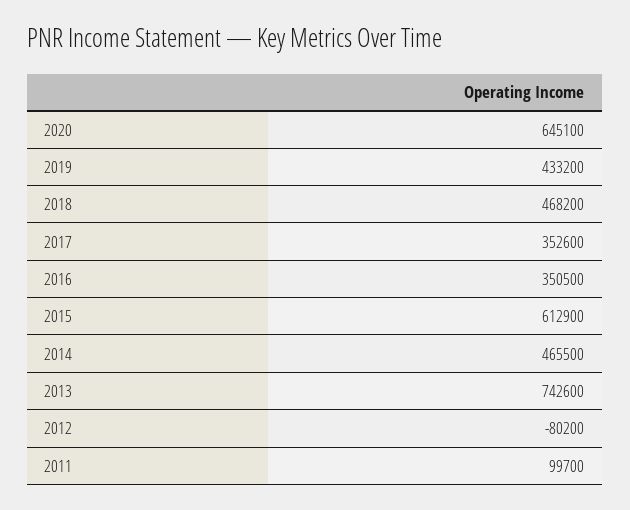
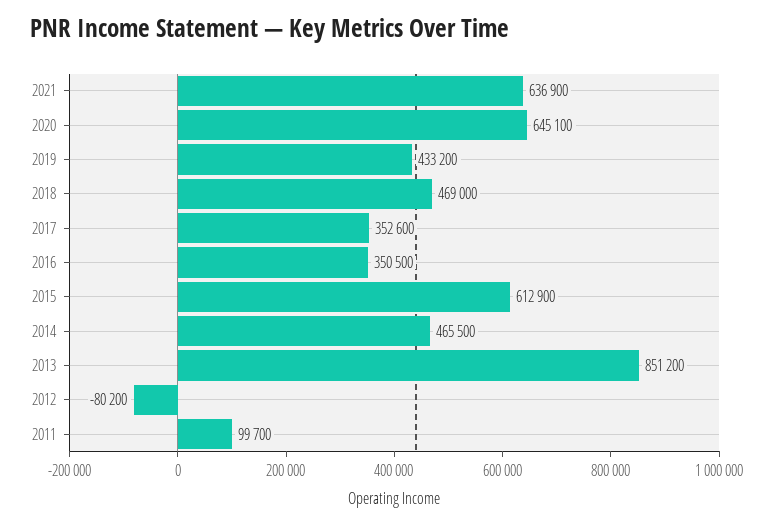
2018: 468200 -> 469000
2013: 742600 -> 851200
2021: none -> 636900

